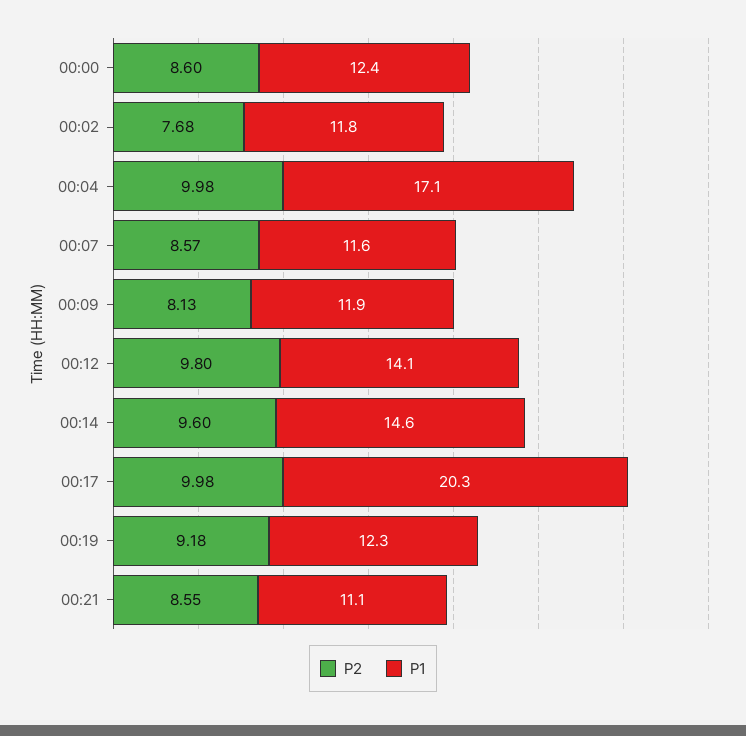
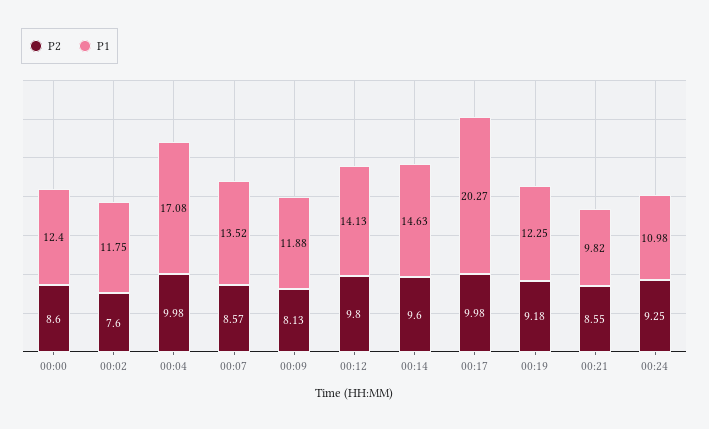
P2, 00:02: 7.68 -> 7.6
P1, 00:07: 11.6 -> 13.52
P1, 00:21: 11.1 -> 9.82
P2, 00:24: none -> 9.25
P1, 00:24: none -> 10.98

